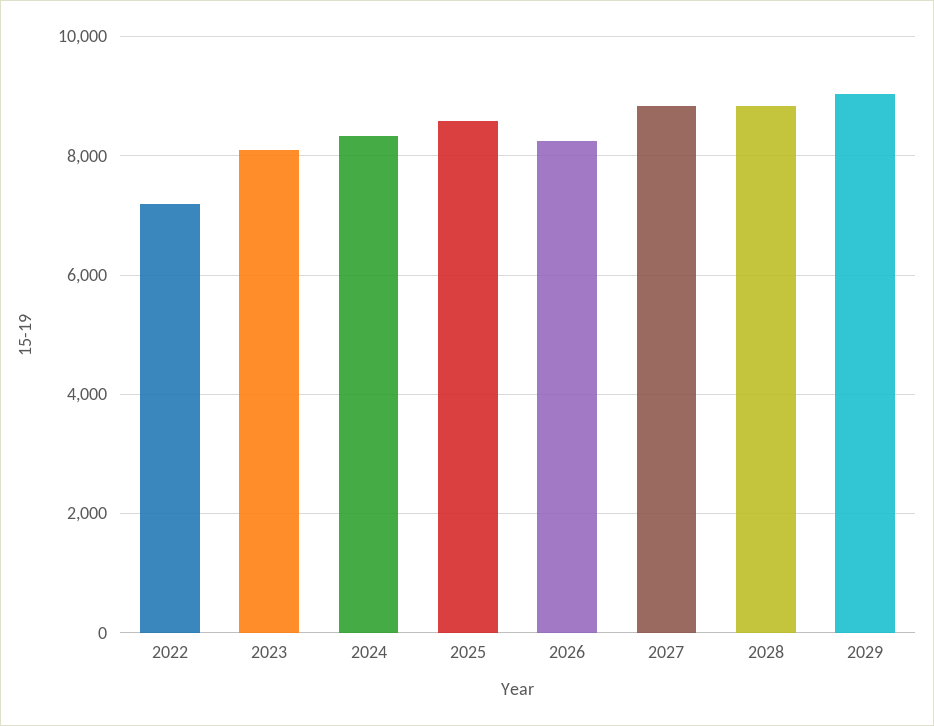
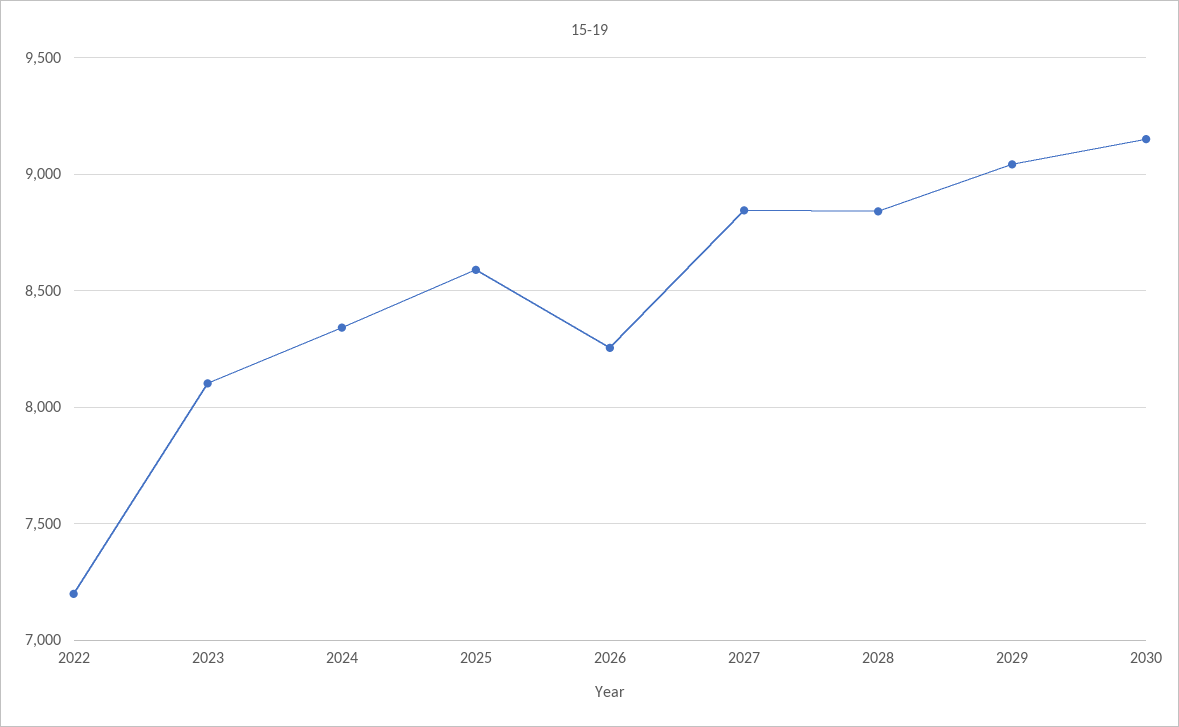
2030: none -> 9150

